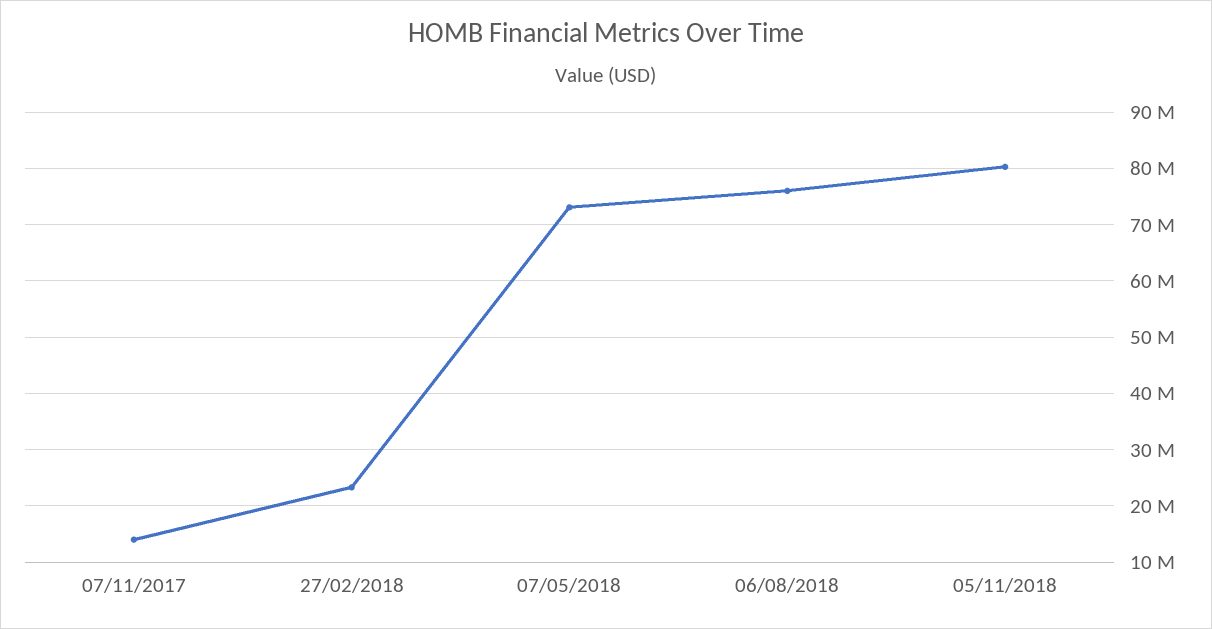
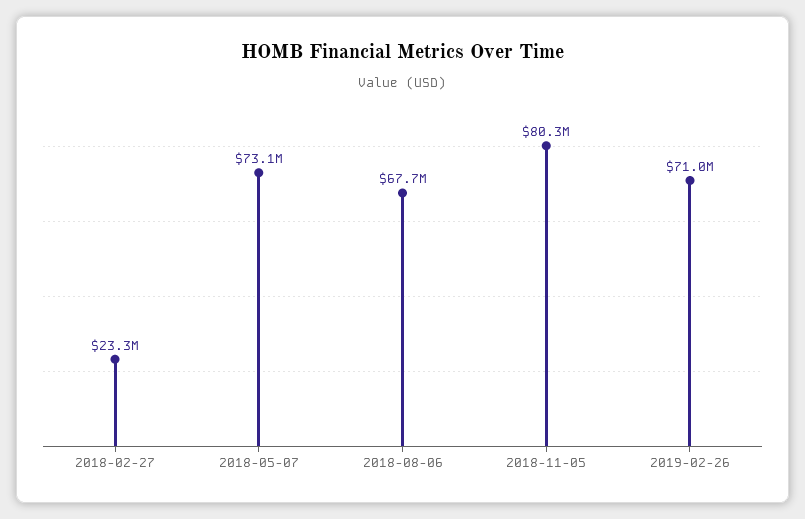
07/11/2017: 14000000 -> none
06/08/2018: 76000000 -> 67700000
2019-02-26: none -> 71000000

